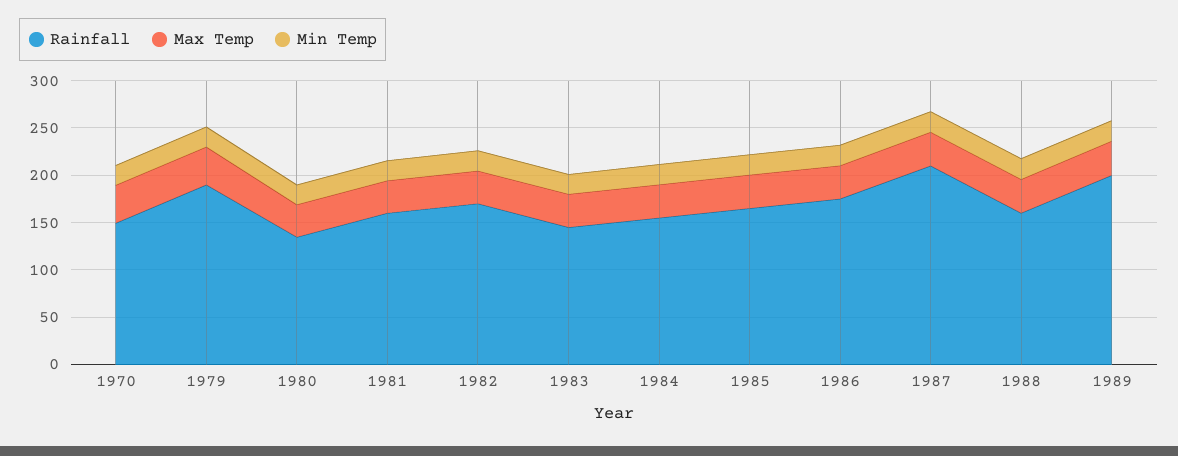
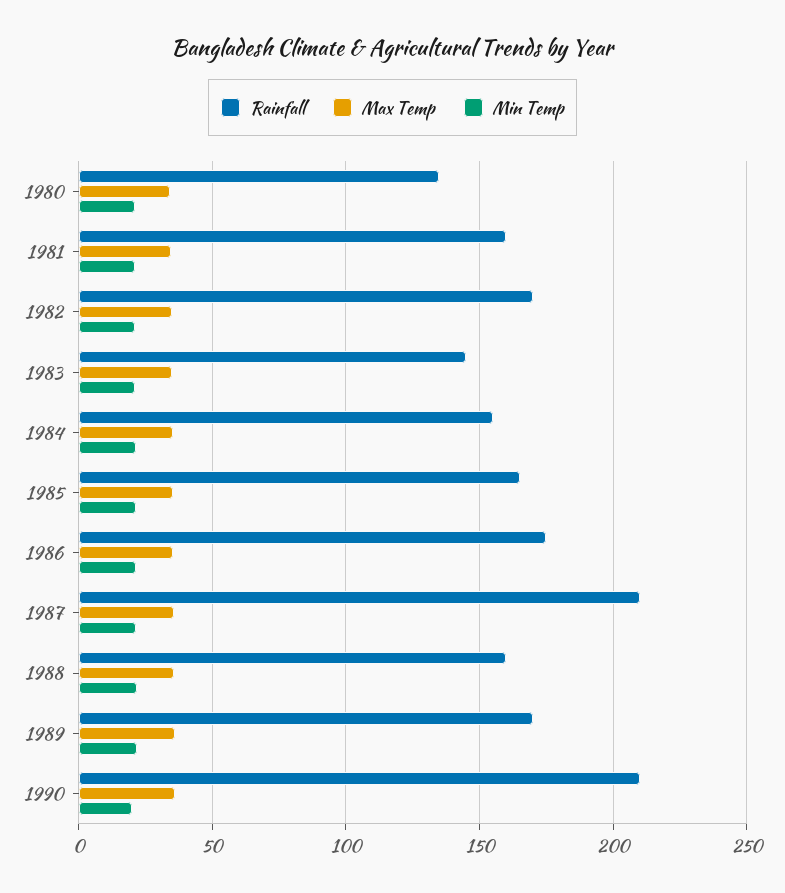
Rainfall, 1970: 150 -> none
Max Temp, 1970: 40 -> none
Min Temp, 1970: 20 -> none
Rainfall, 1979: 190 -> none
Max Temp, 1979: 40 -> none
Min Temp, 1979: 20 -> none
Rainfall, 1989: 200 -> 170
Rainfall, 1990: none -> 210
Max Temp, 1990: none -> 35
Min Temp, 1990: none -> 20

